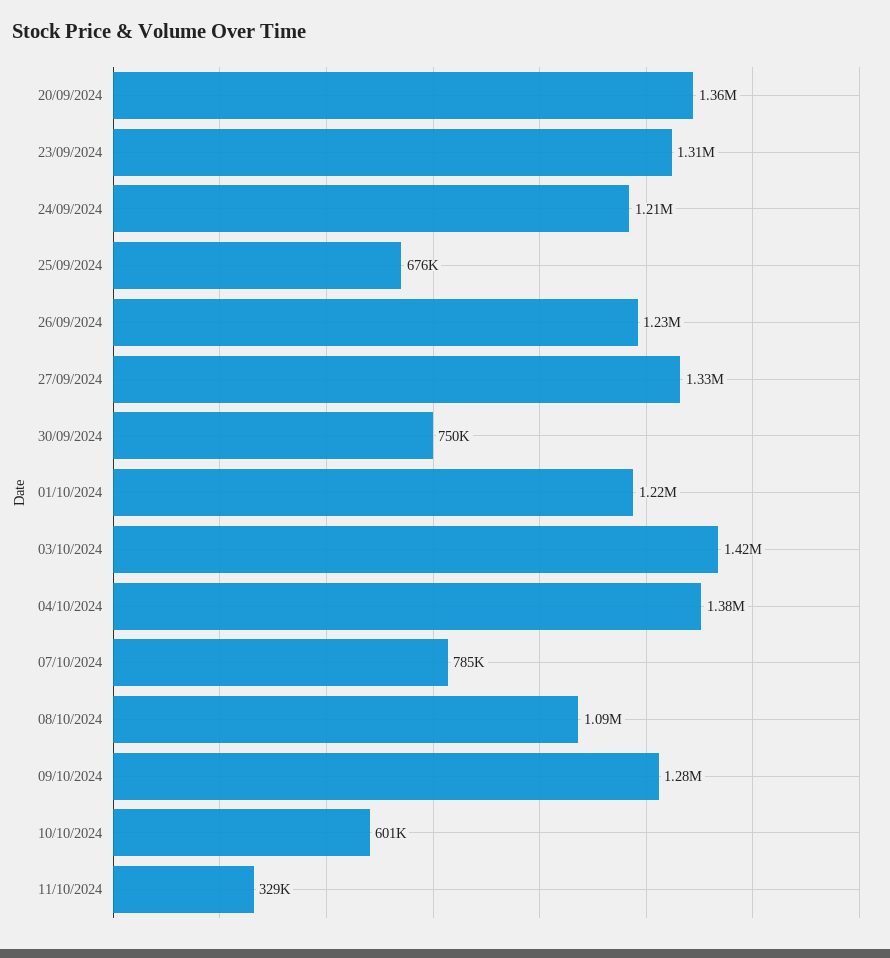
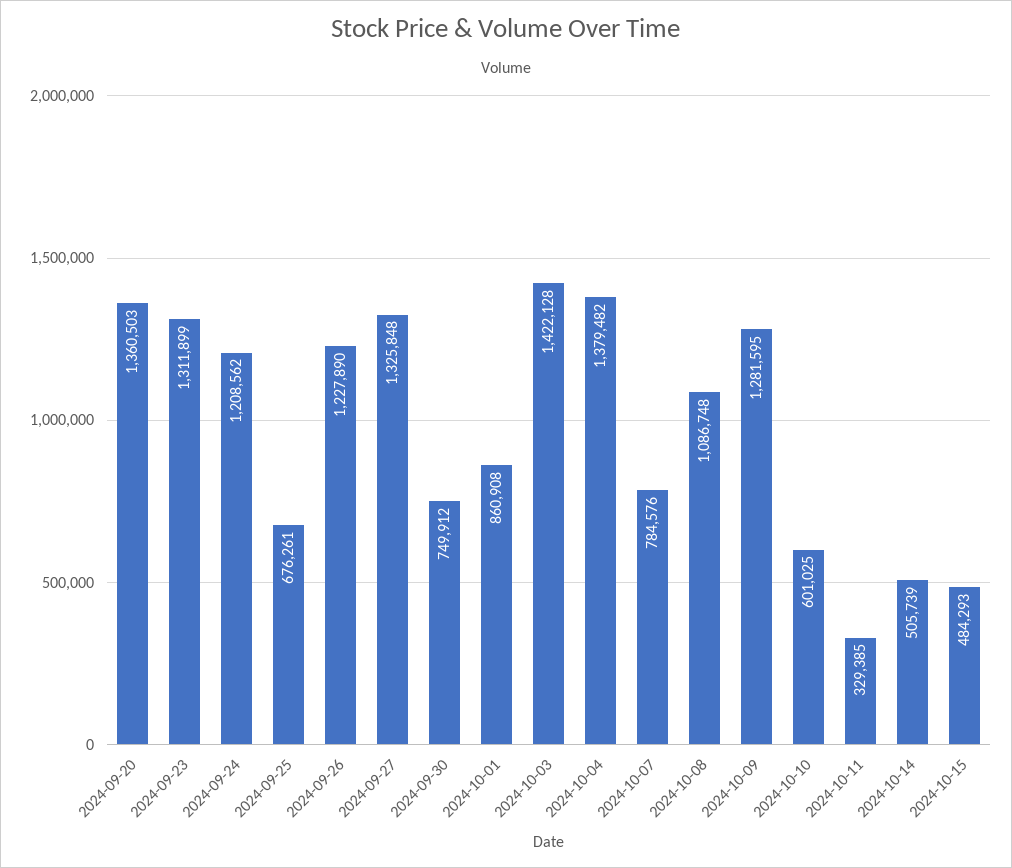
01/10/2024: 1220000 -> 860908
2024-10-14: none -> 505739
2024-10-15: none -> 484293

